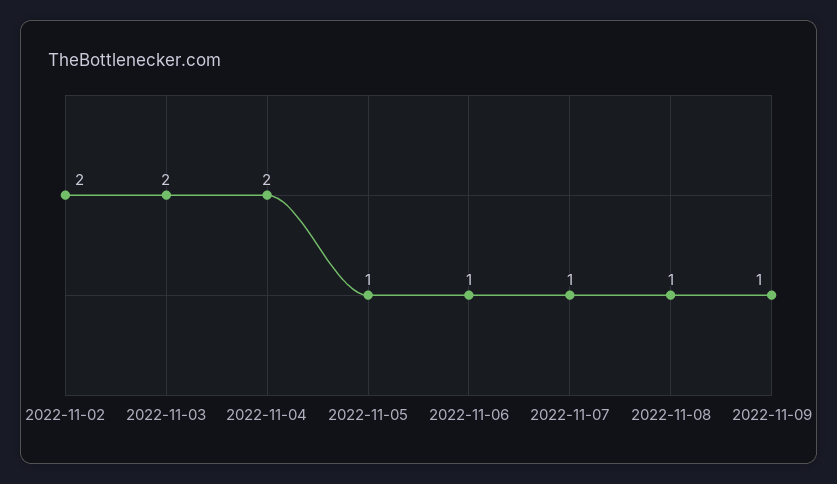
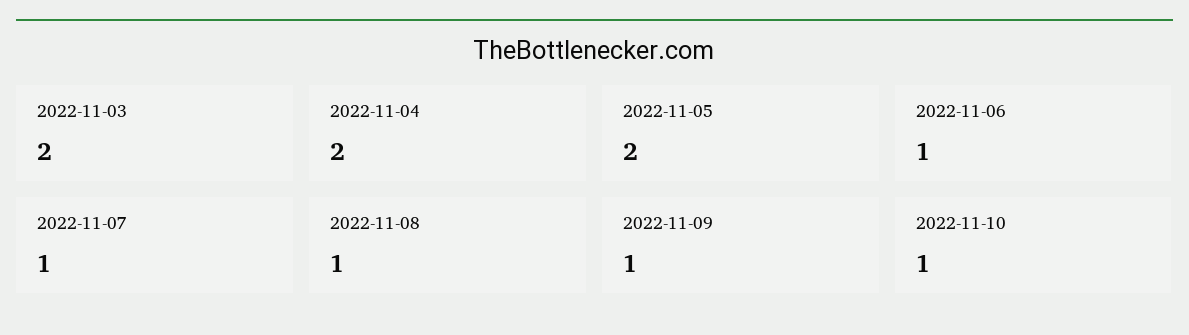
2022-11-02: 2 -> none
2022-11-05: 1 -> 2
2022-11-10: none -> 1

